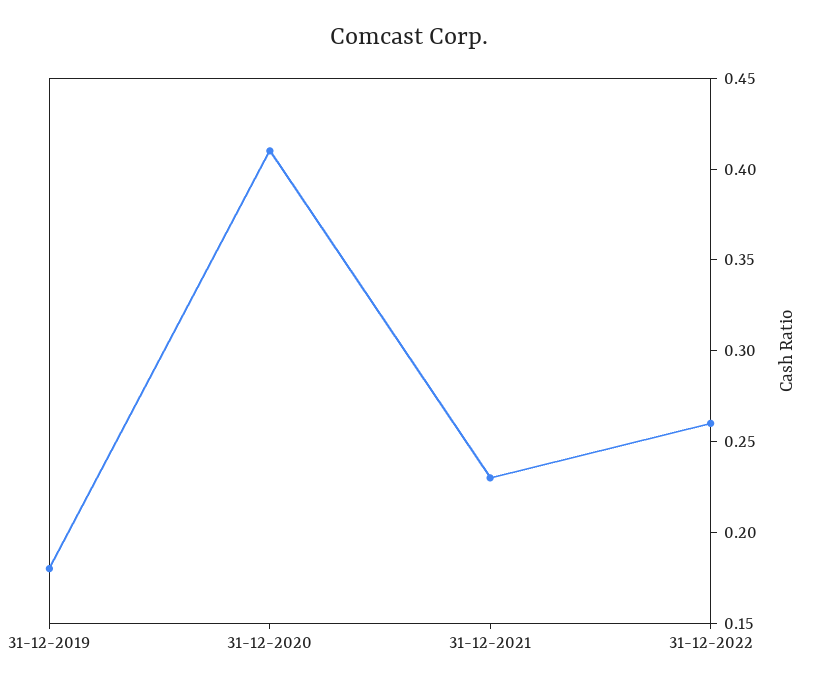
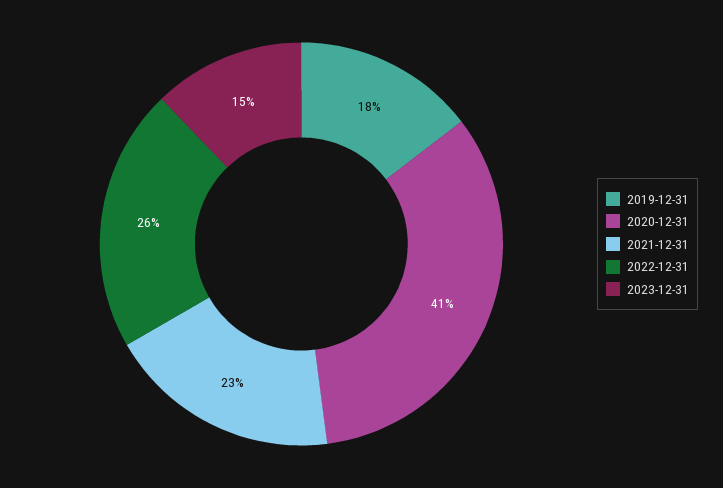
2023-12-31: none -> 0.15

